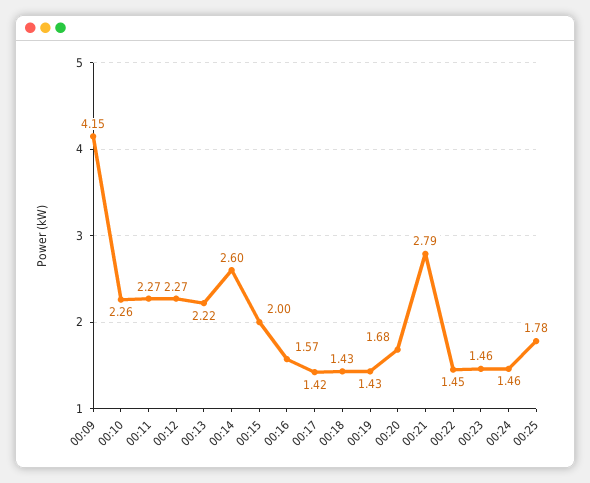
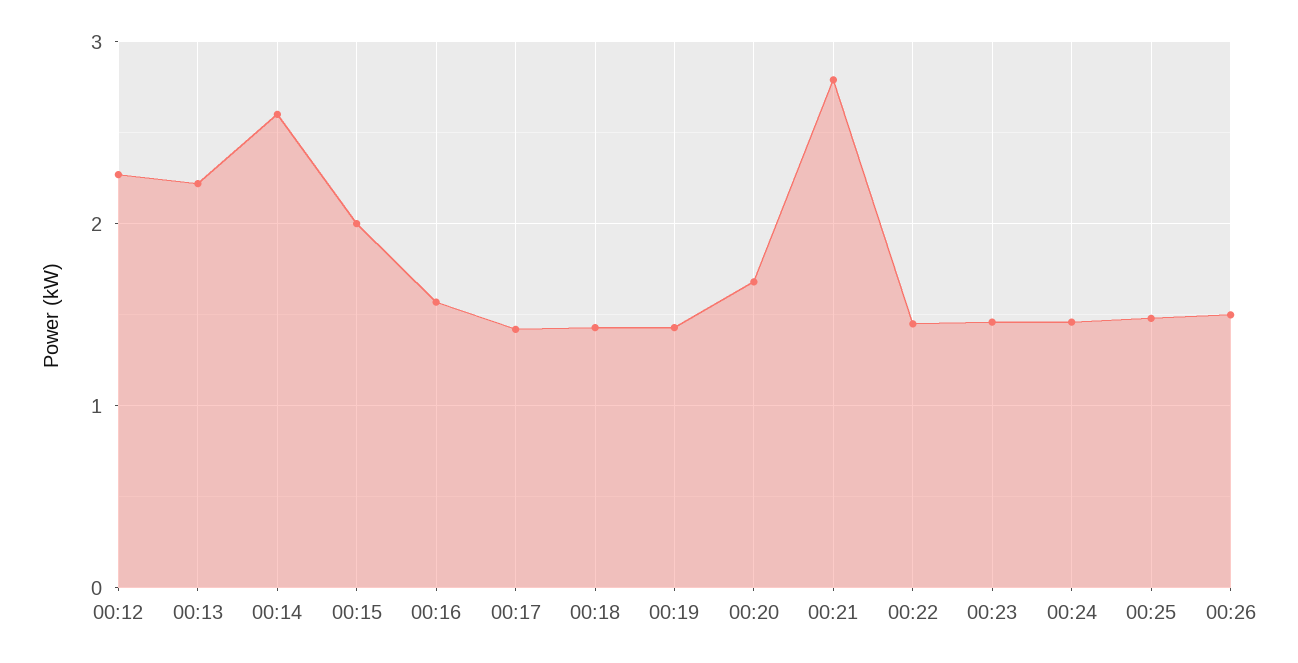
00:09: 4.15 -> none
00:10: 2.26 -> none
00:11: 2.27 -> none
00:25: 1.78 -> 1.5
00:26: none -> 1.5

